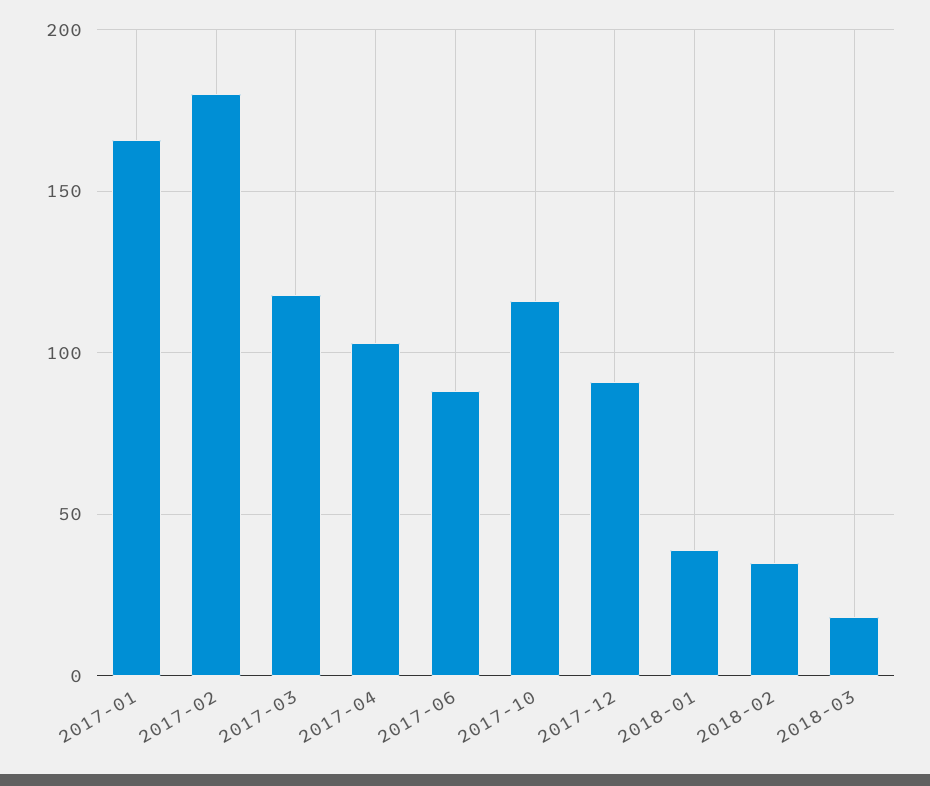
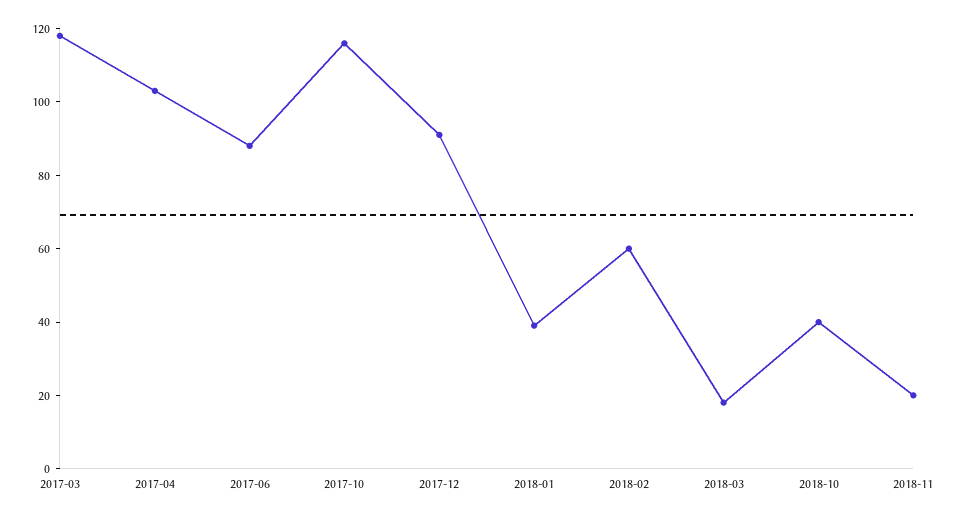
2017-01: 165 -> none
2017-02: 180 -> none
2018-02: 35 -> 60
2018-10: none -> 40
2018-11: none -> 20

